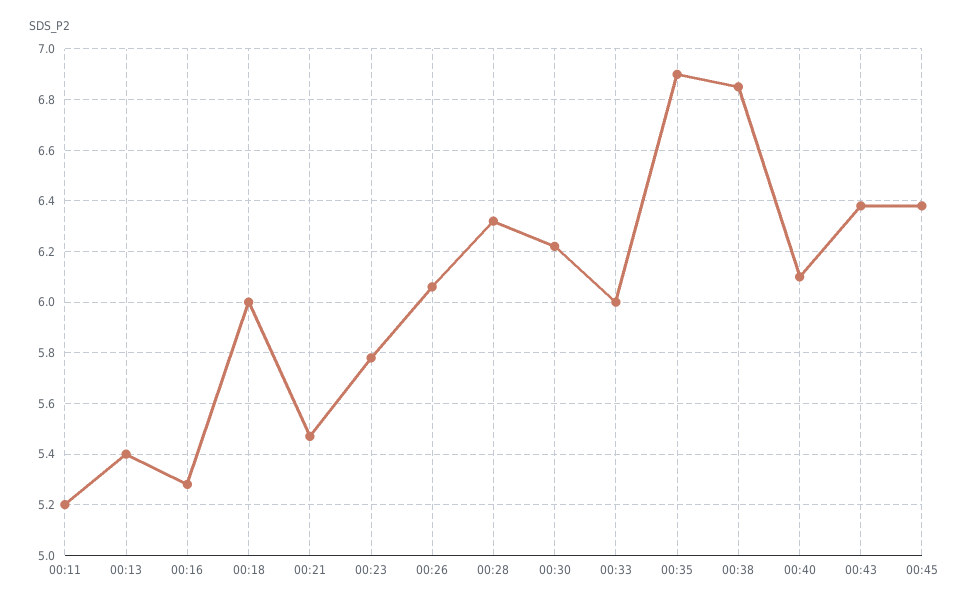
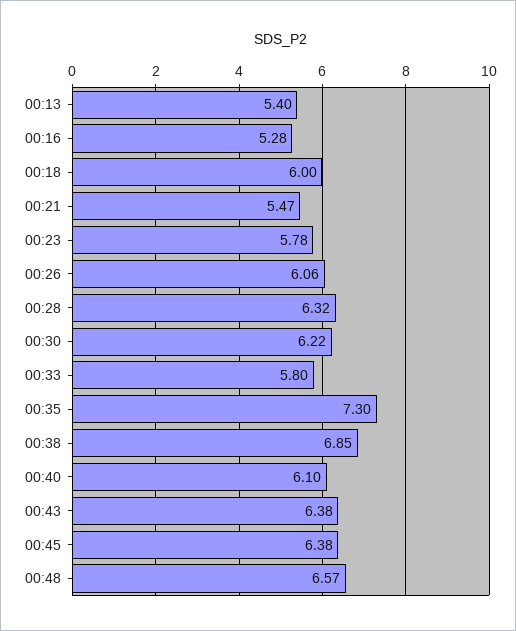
00:11: 5.2 -> none
00:33: 6 -> 5.8
00:35: 6.9 -> 7.3
00:48: none -> 6.57

